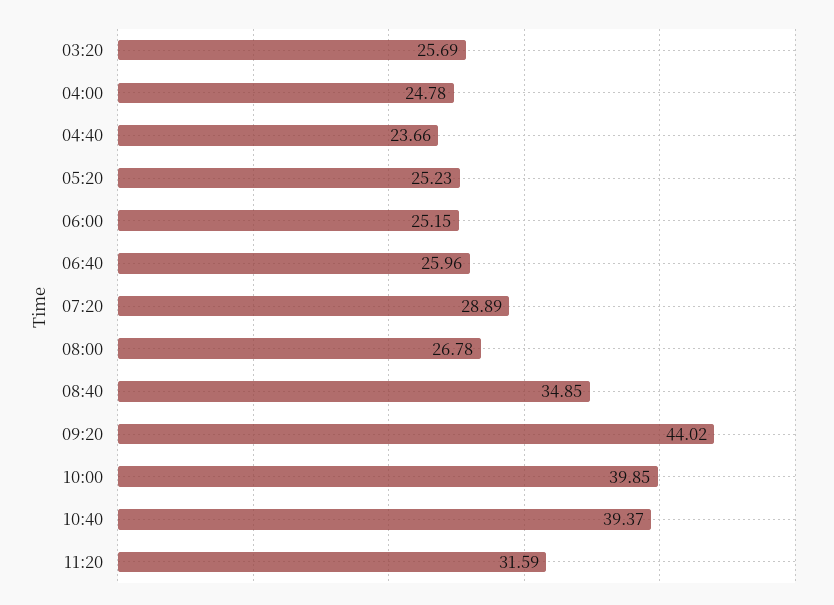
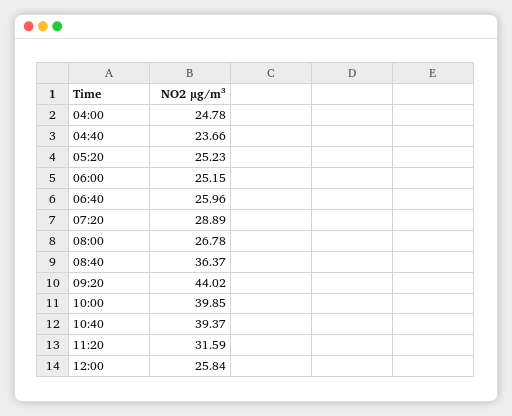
03:20: 25.69 -> none
08:40: 34.85 -> 36.37
12:00: none -> 25.84

